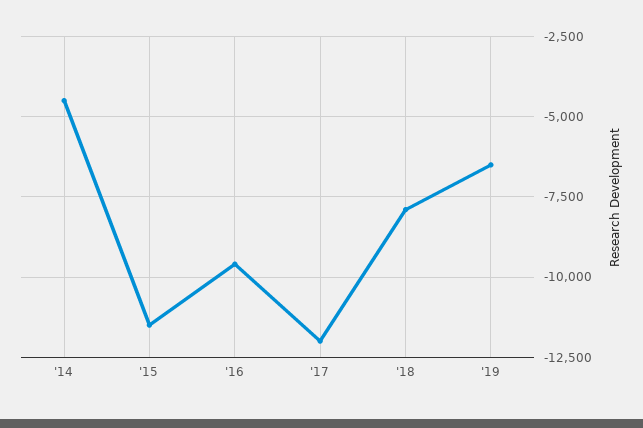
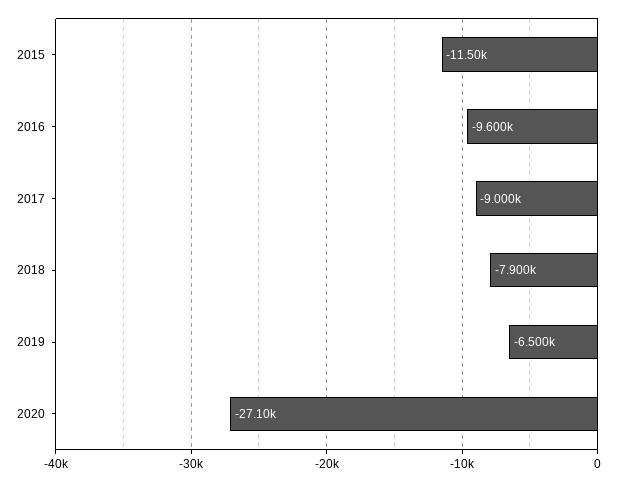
'14: -4500 -> none
'17: -12000 -> -9000
2020: none -> -27100

